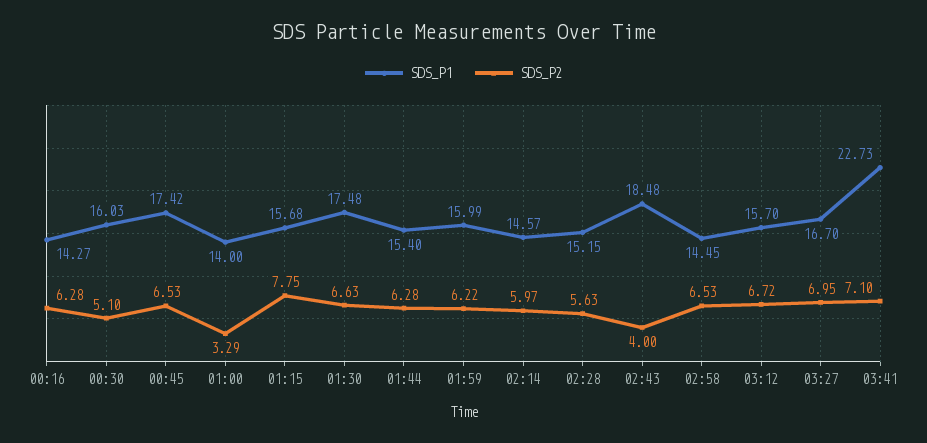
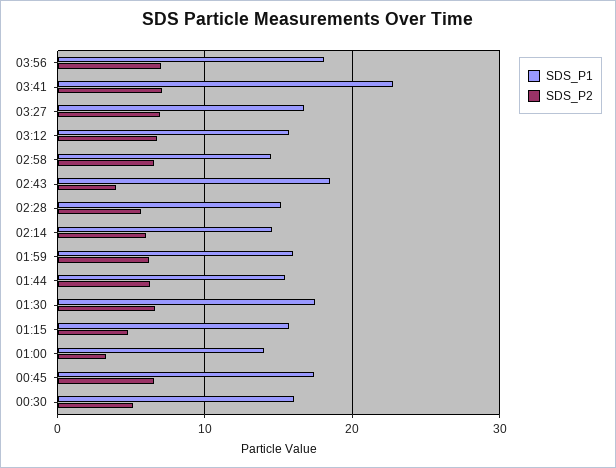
SDS_P1, 00:16: 14.27 -> none
SDS_P2, 00:16: 6.28 -> none
SDS_P2, 01:15: 7.75 -> 5
SDS_P1, 03:56: none -> 18
SDS_P2, 03:56: none -> 7

